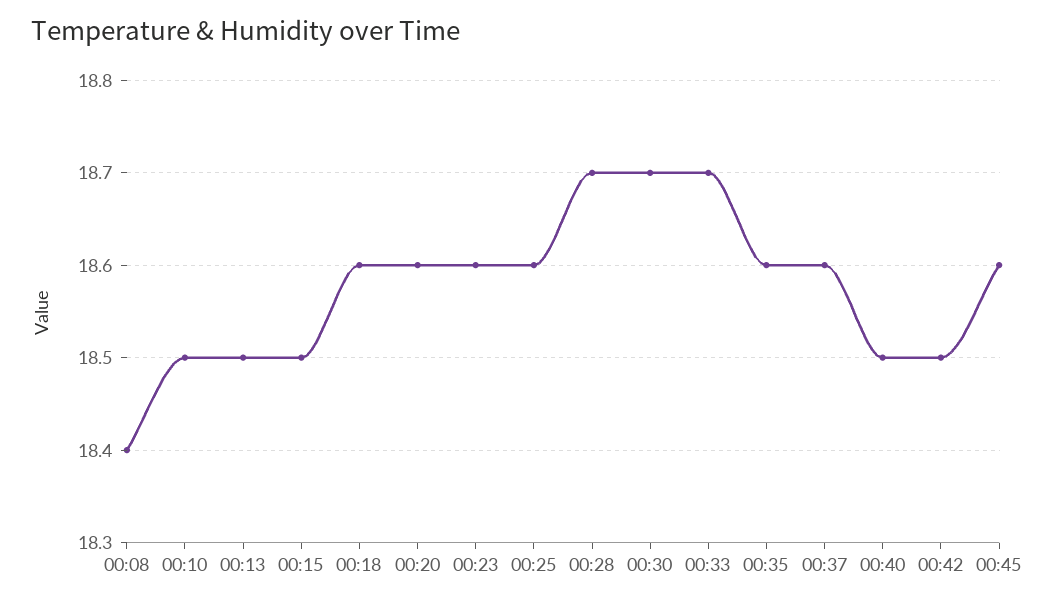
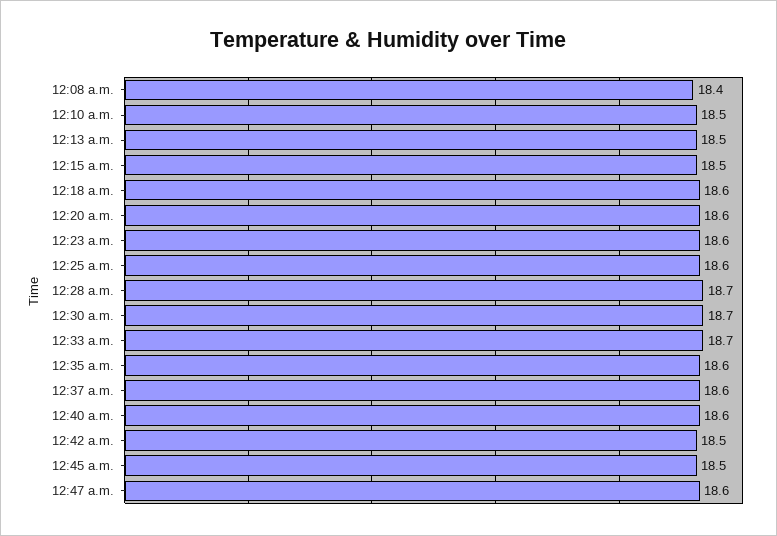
00:40: 18.5 -> 18.6
00:45: 18.6 -> 18.5
12:47 a.m.: none -> 18.6

